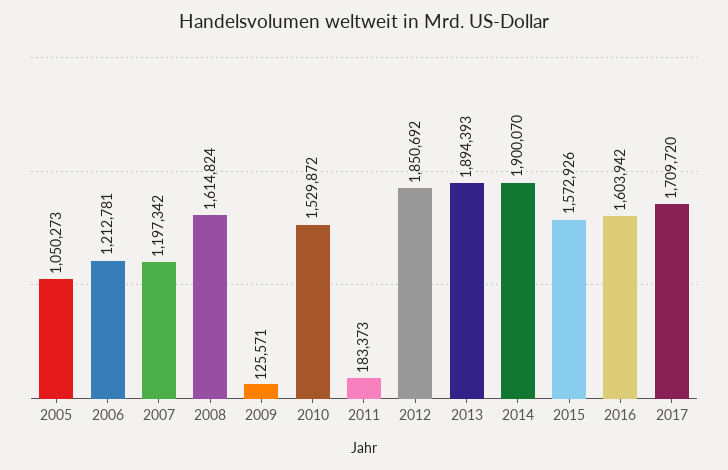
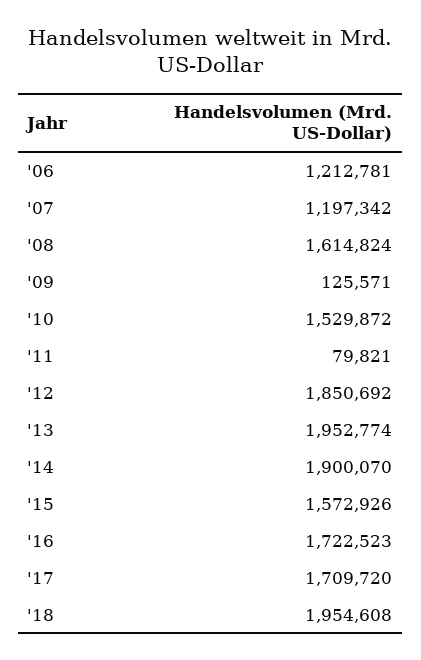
2005: 1050273 -> none
2011: 183373 -> 79821
2013: 1894393 -> 1952774
2016: 1603942 -> 1722523
'18: none -> 1954608

